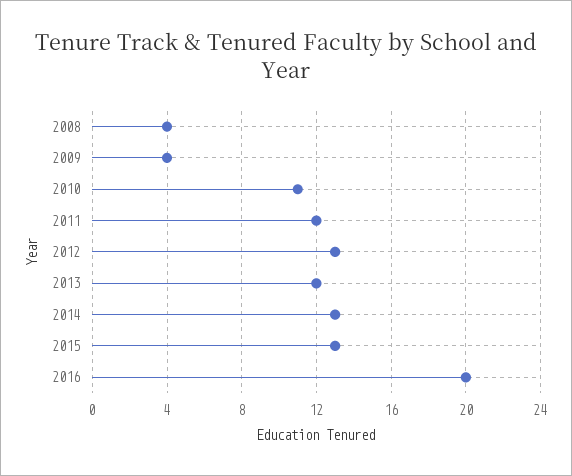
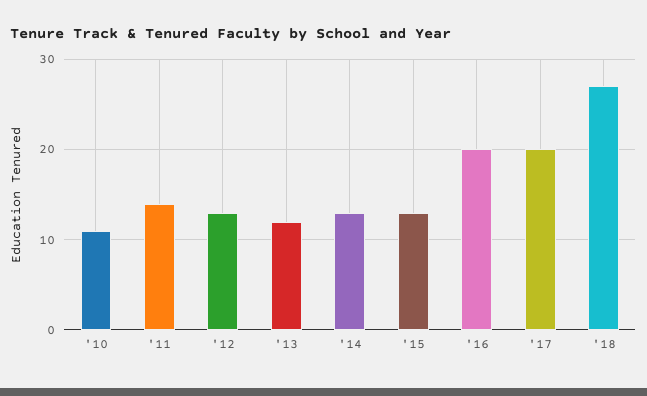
2008: 4 -> none
2009: 4 -> none
2011: 12 -> 14
'17: none -> 20
'18: none -> 27

